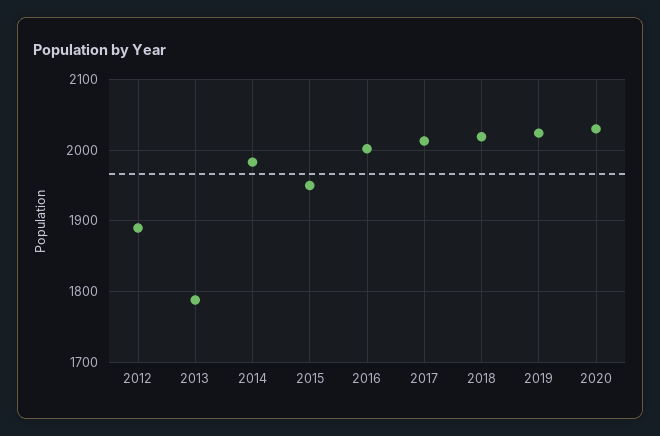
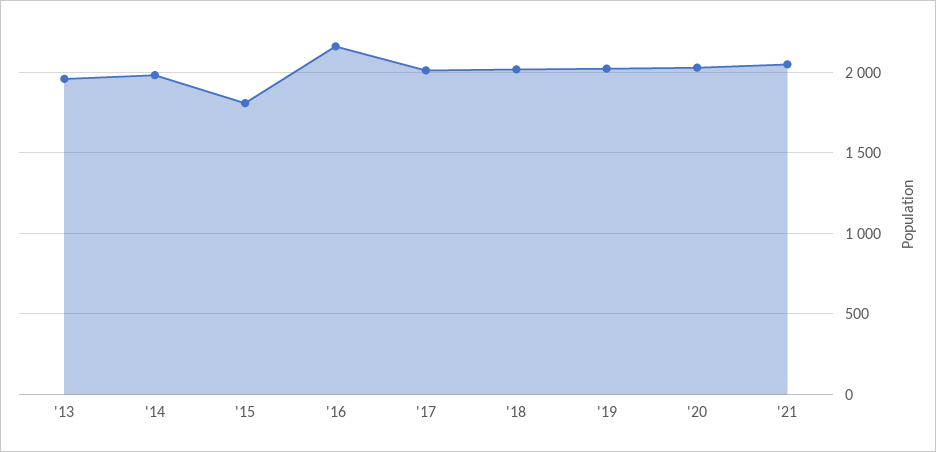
2012: 1890 -> none
2013: 1790 -> 1950
2015: 1950 -> 1800
2016: 2000 -> 2150
'21: none -> 2050

